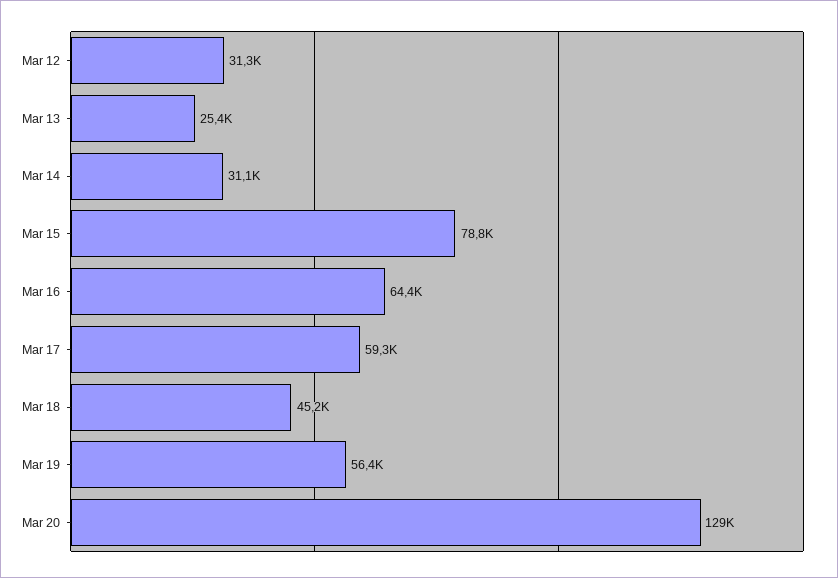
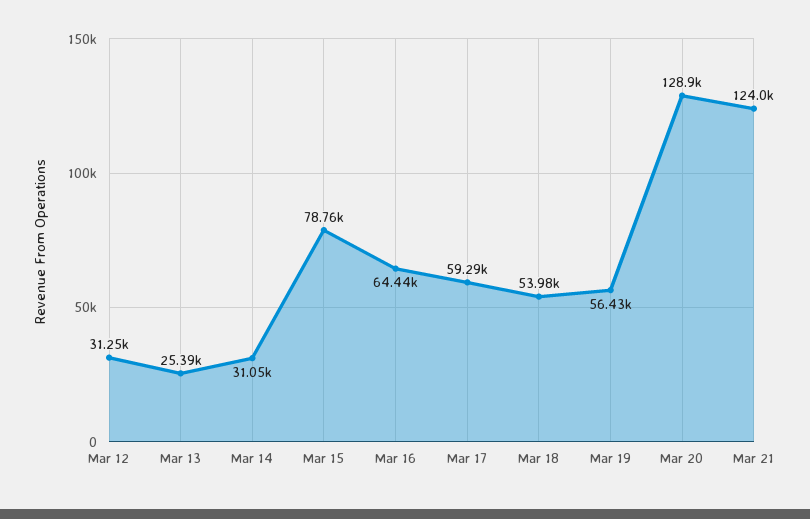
Mar 18: 45200 -> 53980
Mar 21: none -> 124000

